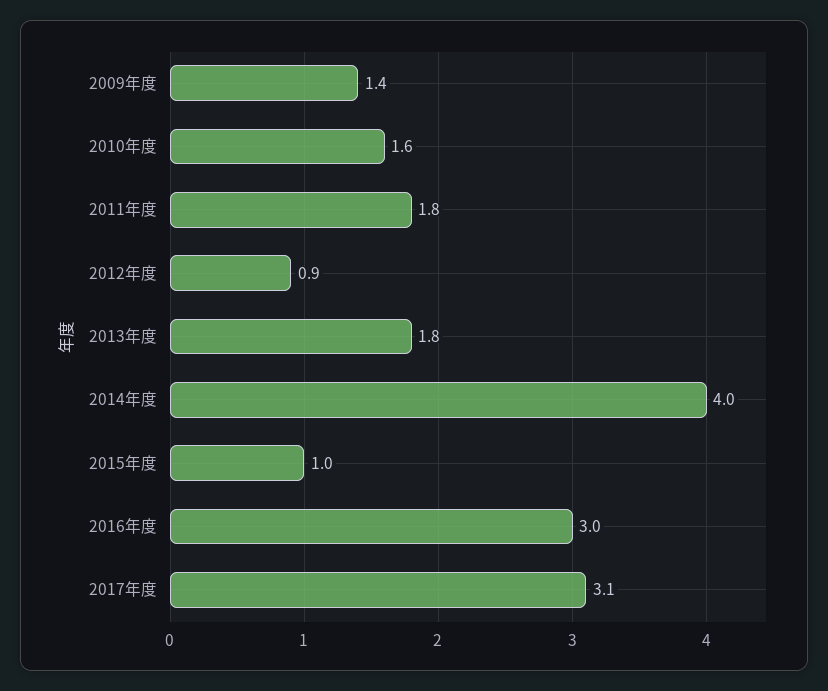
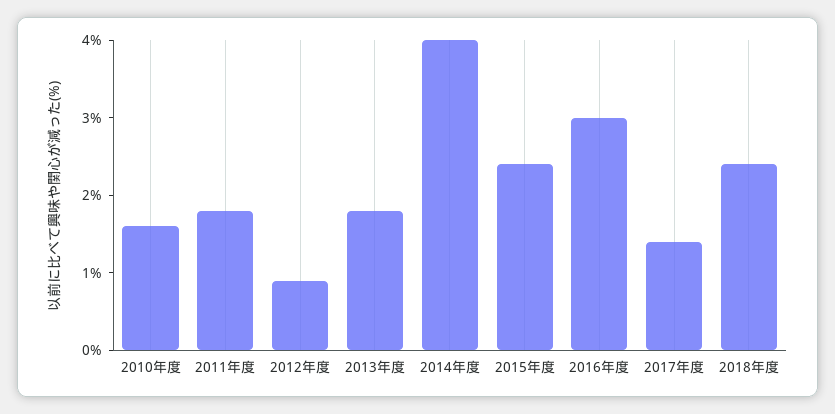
2009年度: 1.4 -> none
2015年度: 1 -> 2.5
2017年度: 3.1 -> 1.5
2018年度: none -> 2.5

